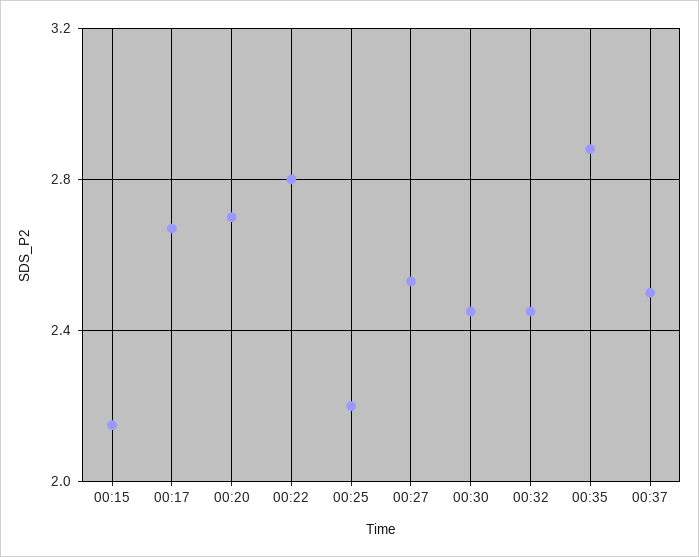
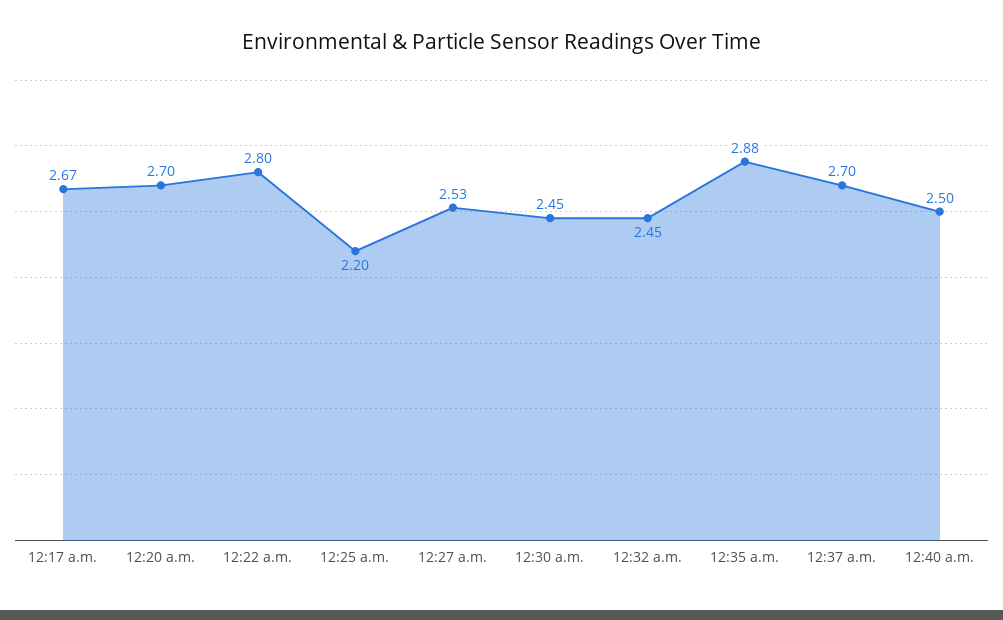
00:15: 2.15 -> none
00:37: 2.5 -> 2.7
12:40 a.m.: none -> 2.5

